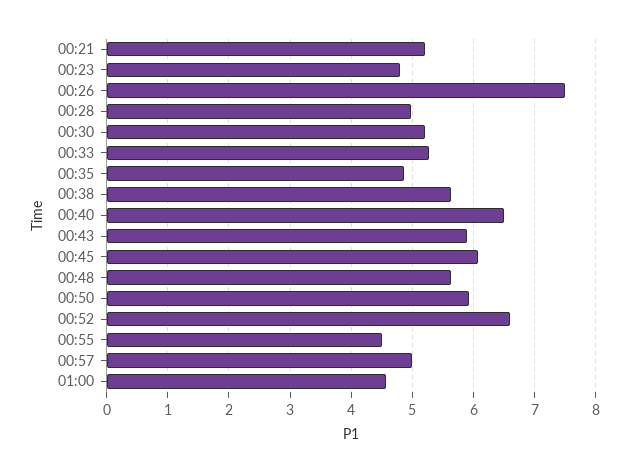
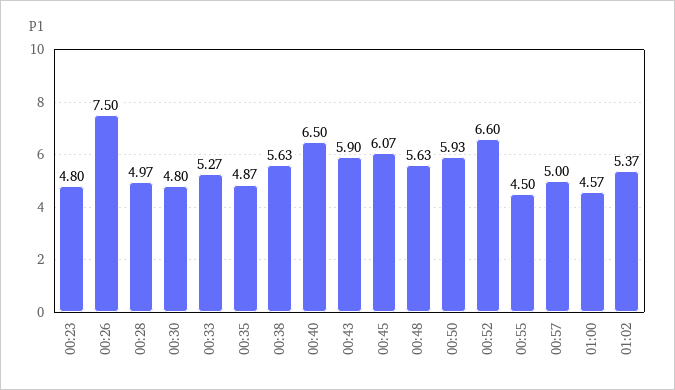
00:21: 5.2 -> none
00:30: 5.2 -> 4.8
01:02: none -> 5.37

